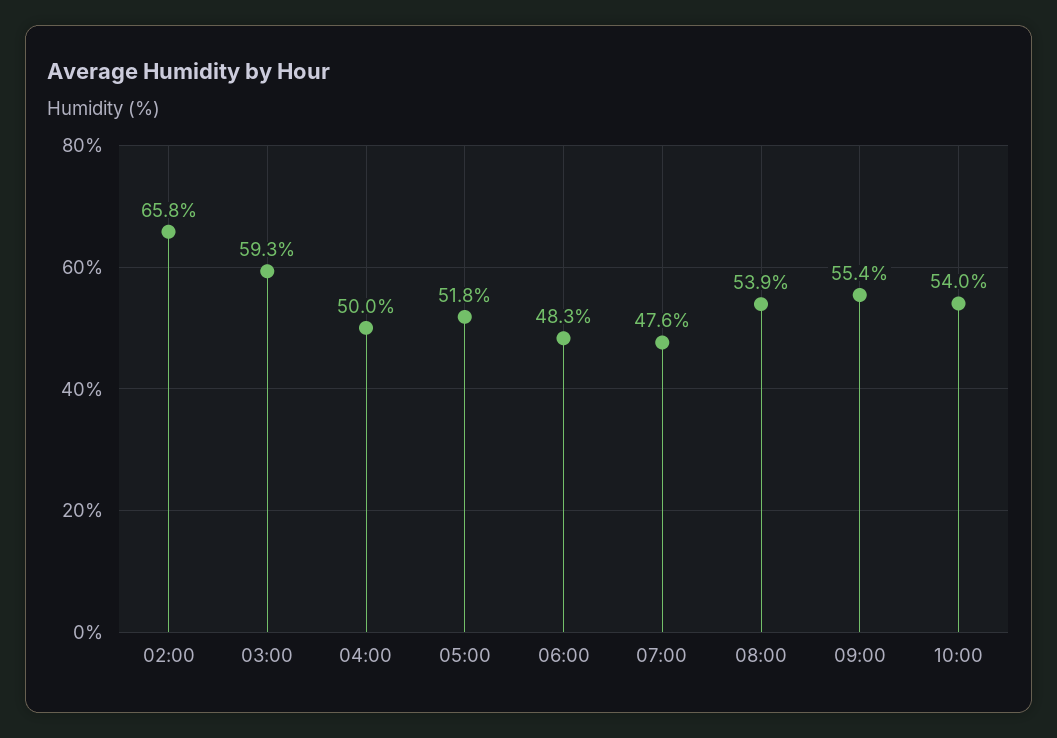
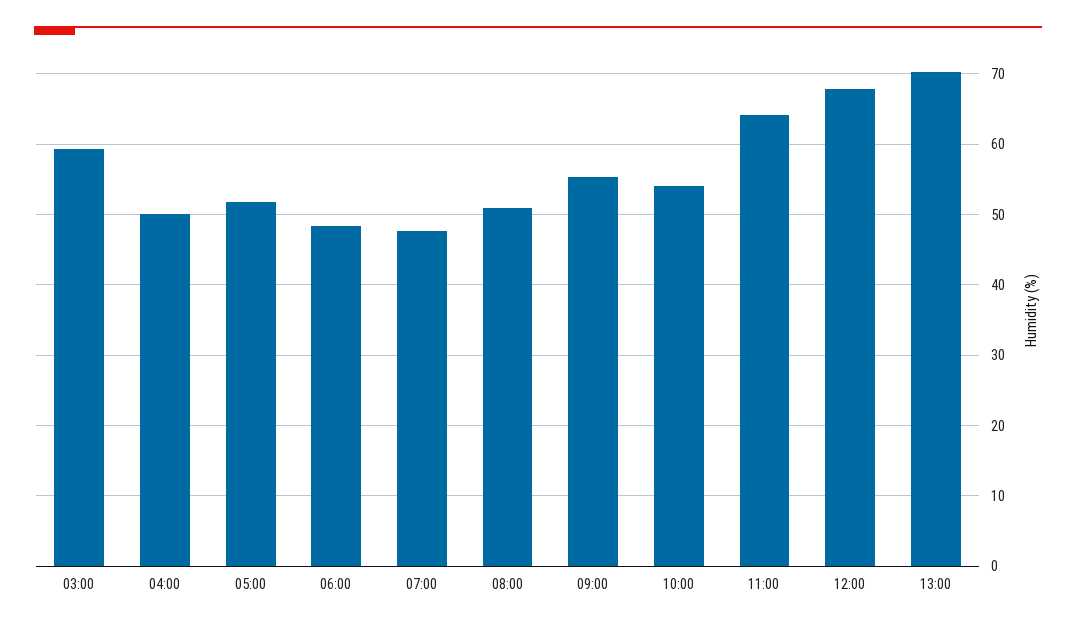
02:00: 65.8 -> none
08:00: 53.9 -> 51
11:00: none -> 64
12:00: none -> 68
13:00: none -> 70

